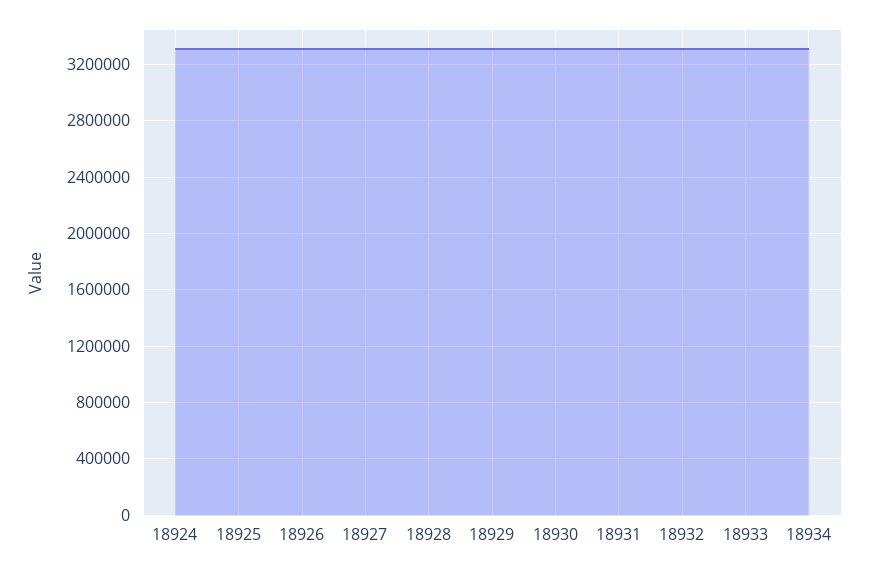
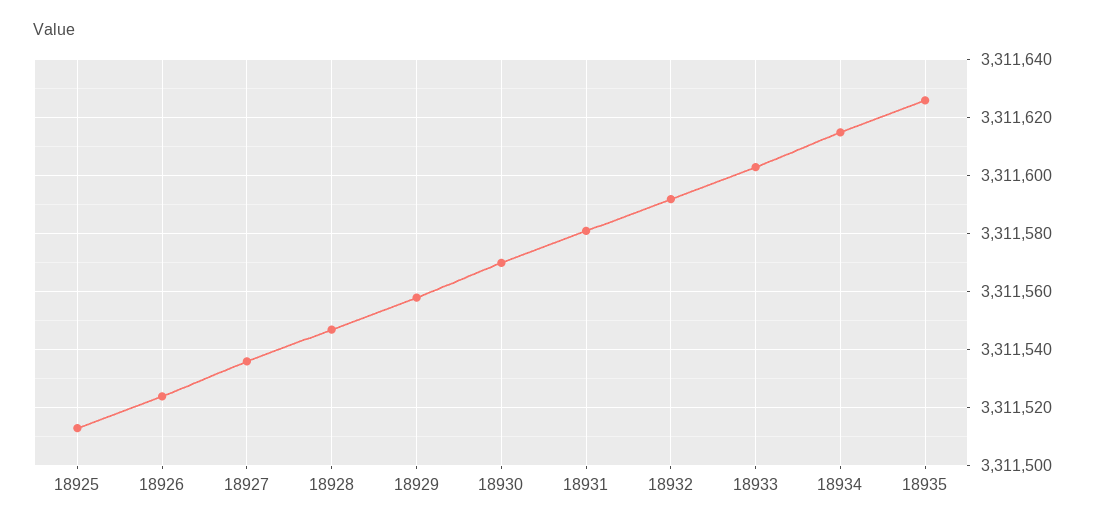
18924: 3300000 -> none
18935: none -> 3311625

